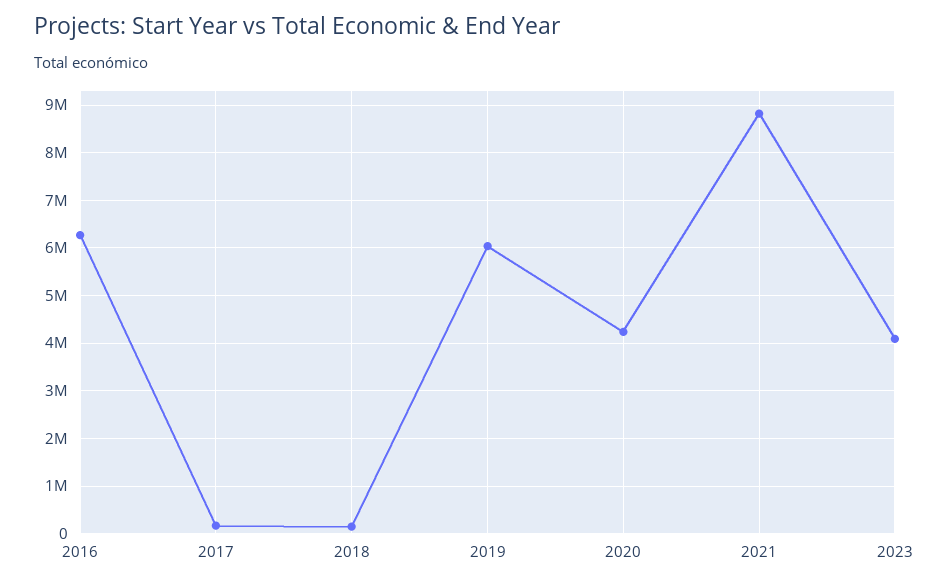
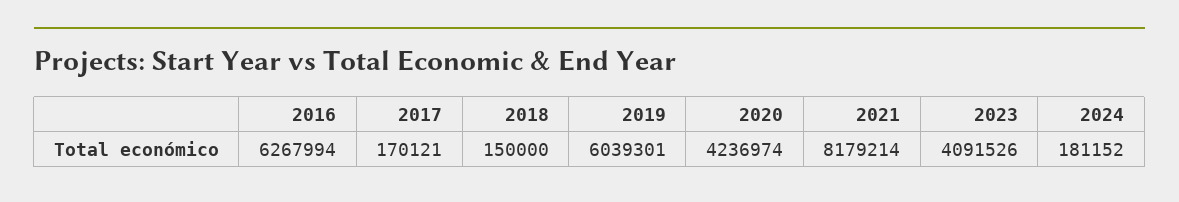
2021: 8800000 -> 8179214
2024: none -> 181152

